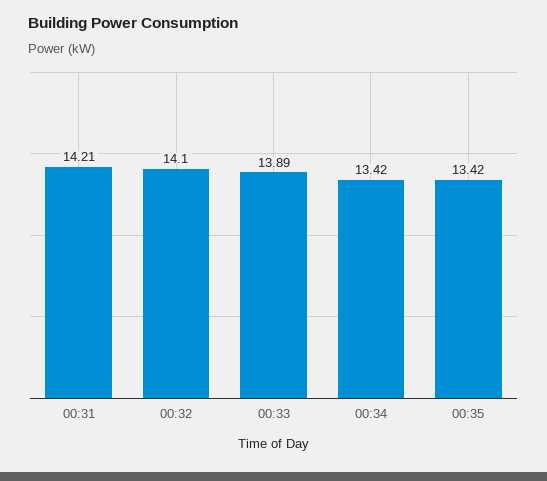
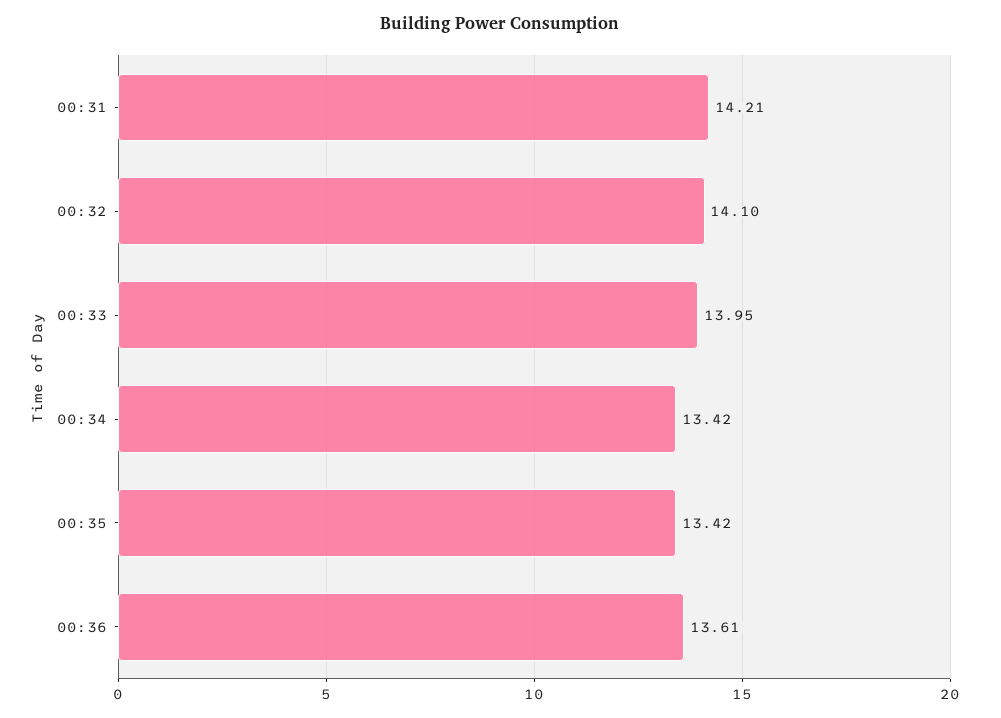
00:33: 13.89 -> 13.95
00:36: none -> 13.61

